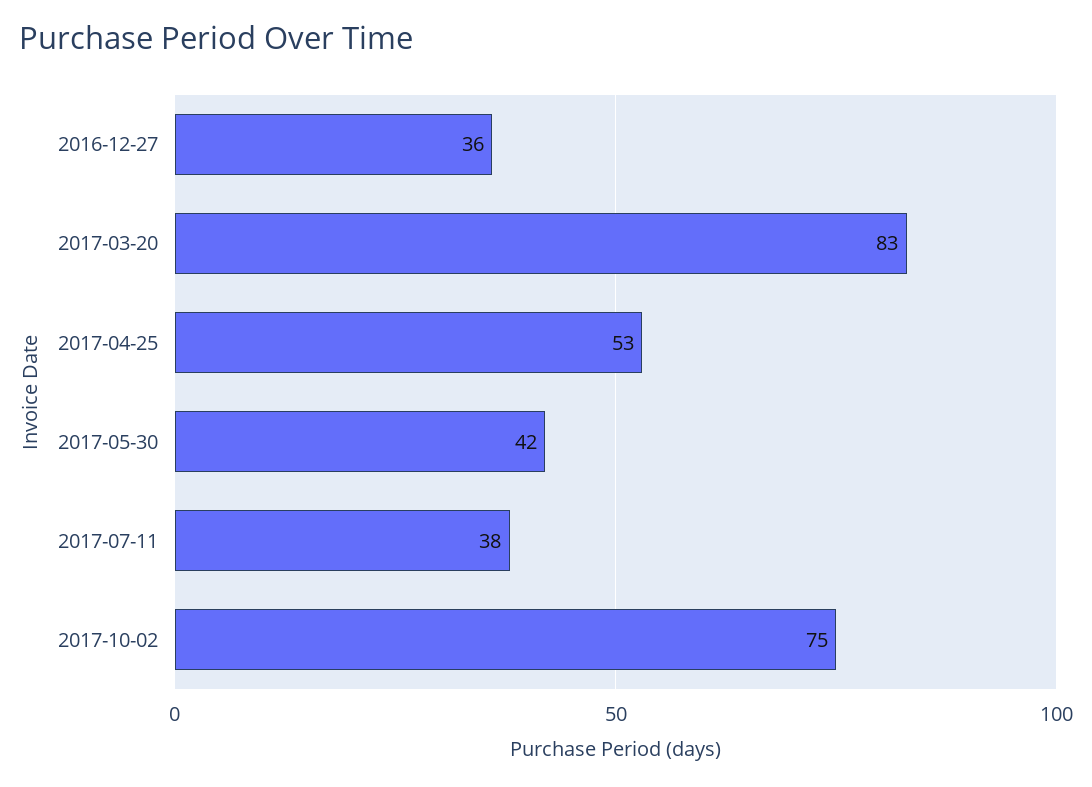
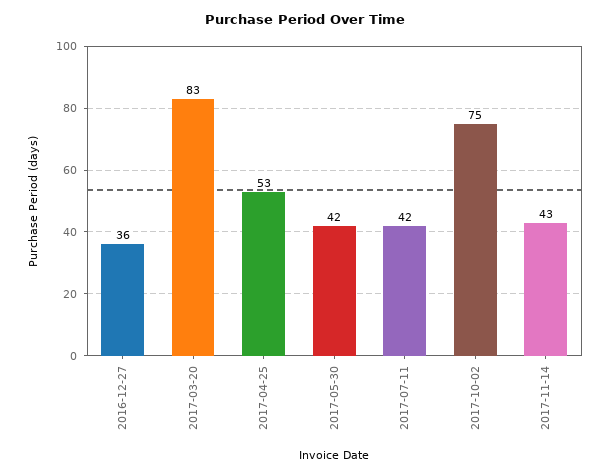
2017-07-11: 38 -> 42
2017-11-14: none -> 43

